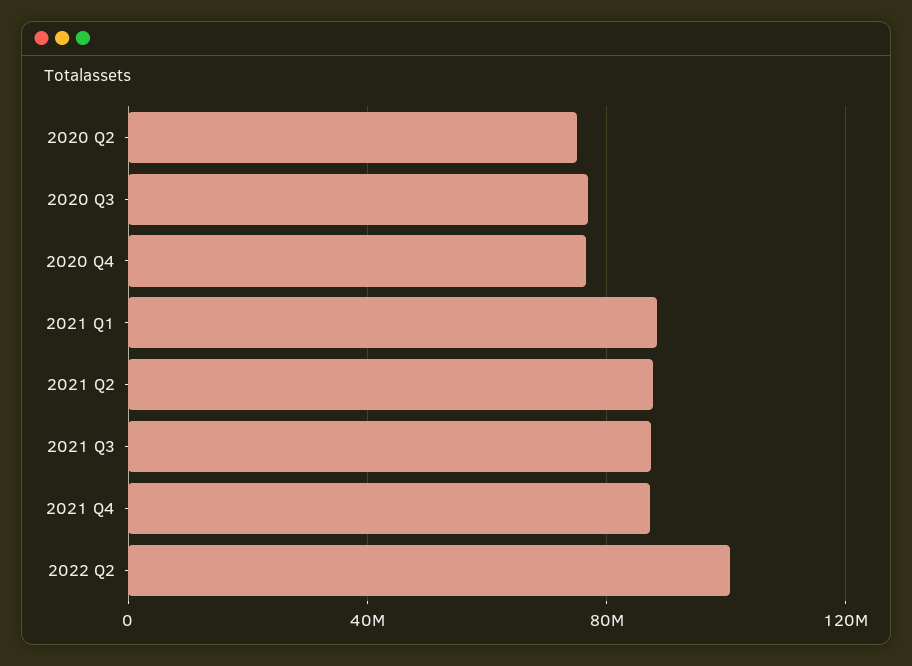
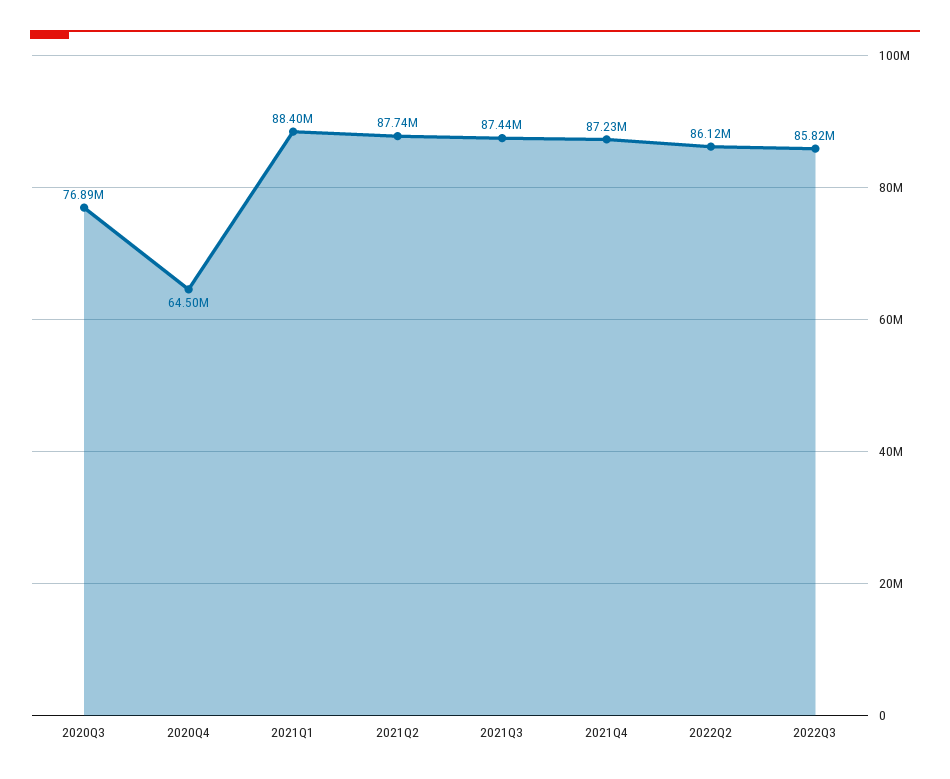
2020 Q2: 75000000 -> none
2020 Q4: 75000000 -> 64500000
2022 Q2: 100000000 -> 86120000
2022Q3: none -> 85820000

